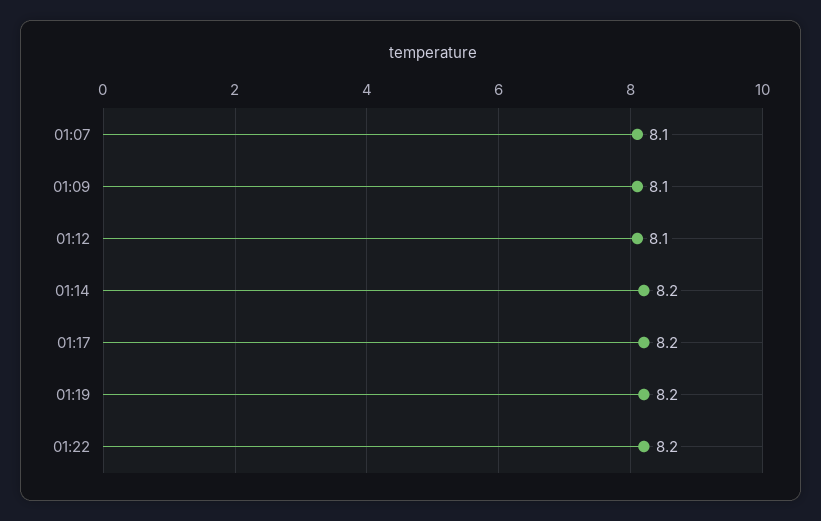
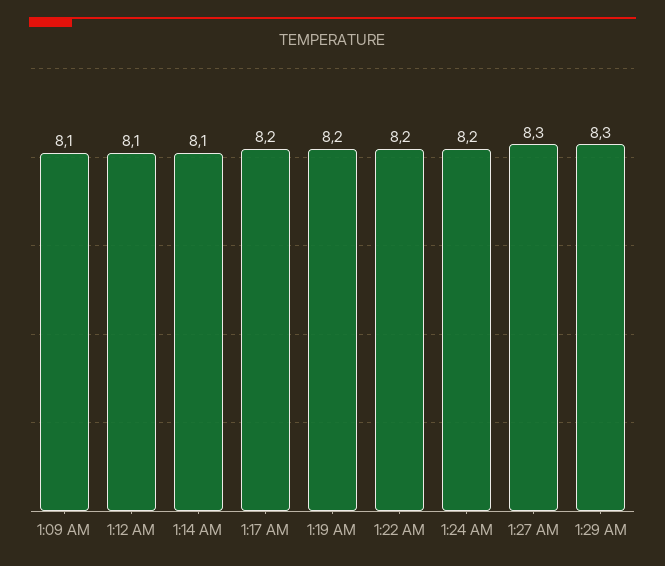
01:07: 8.1 -> none
01:14: 8.2 -> 8.1
1:24 AM: none -> 8.2
1:27 AM: none -> 8.3
1:29 AM: none -> 8.3

